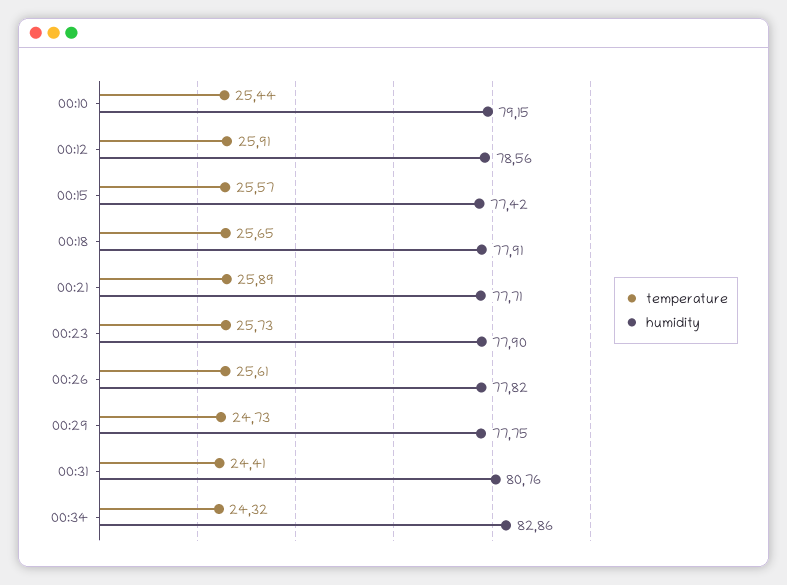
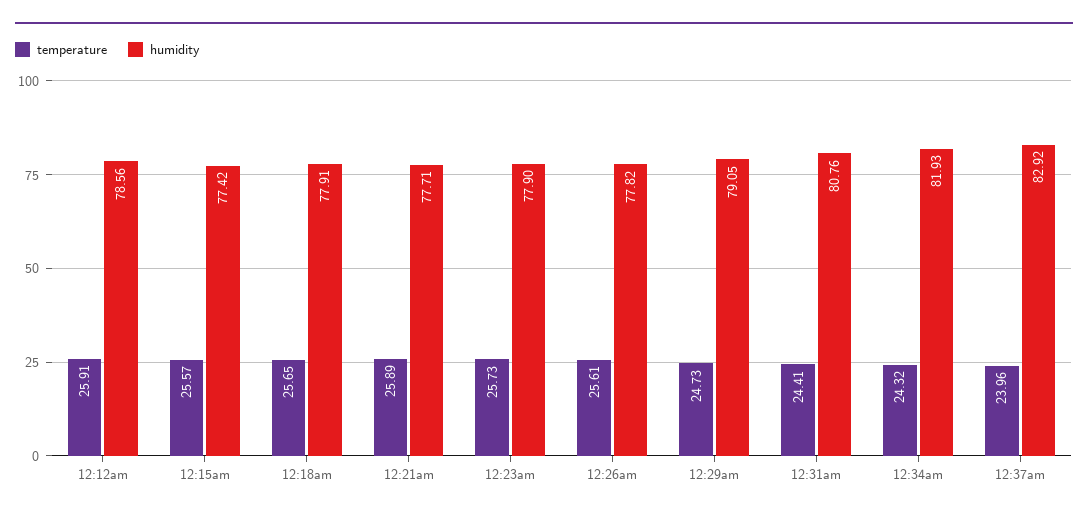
temperature, 00:10: 25.44 -> none
humidity, 00:10: 79.15 -> none
humidity, 00:29: 77.75 -> 79.05
humidity, 00:34: 82.86 -> 81.93
temperature, 12:37am: none -> 23.96
humidity, 12:37am: none -> 82.92

